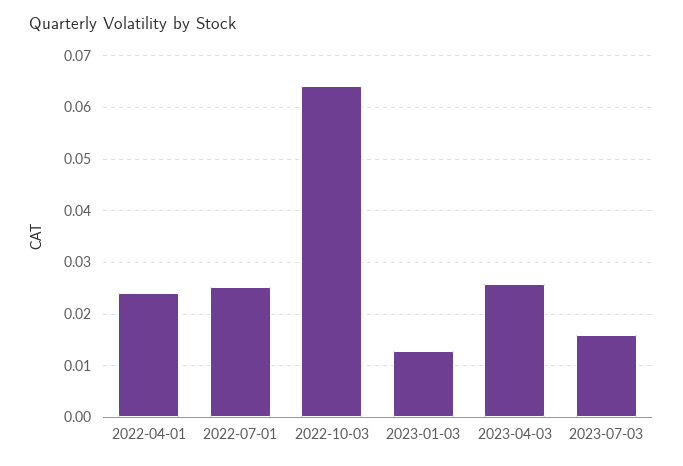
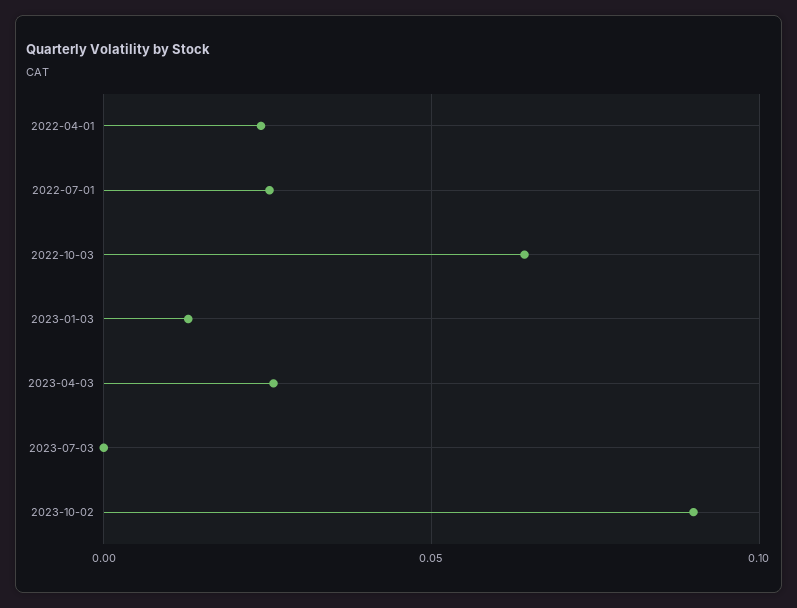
2023-07-03: 0.016 -> 0
2023-10-02: none -> 0.09

